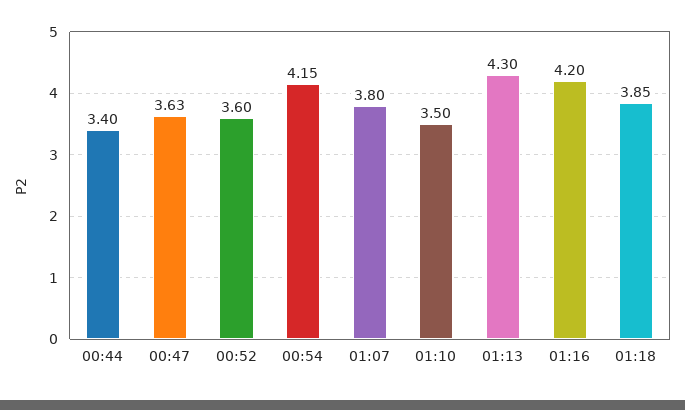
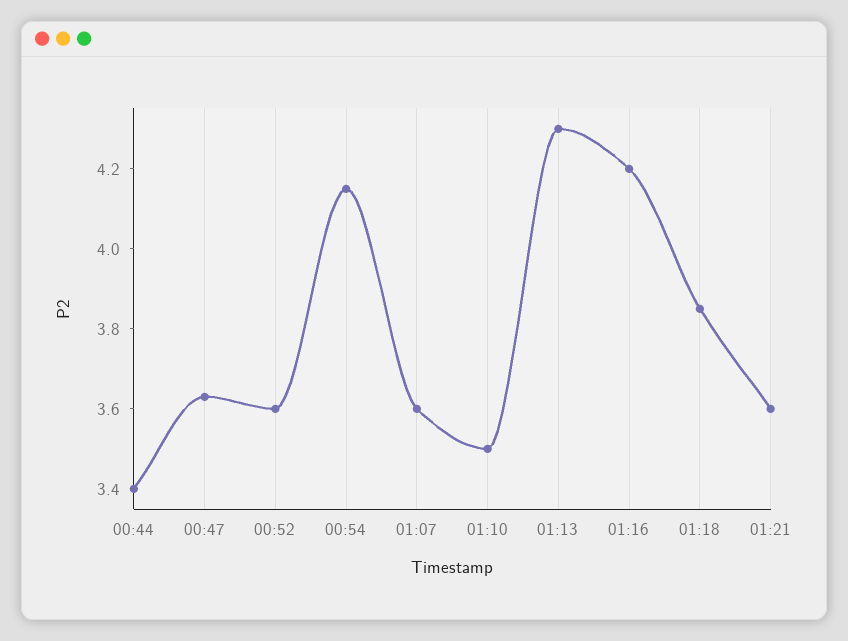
01:07: 3.8 -> 3.6
01:21: none -> 3.6

